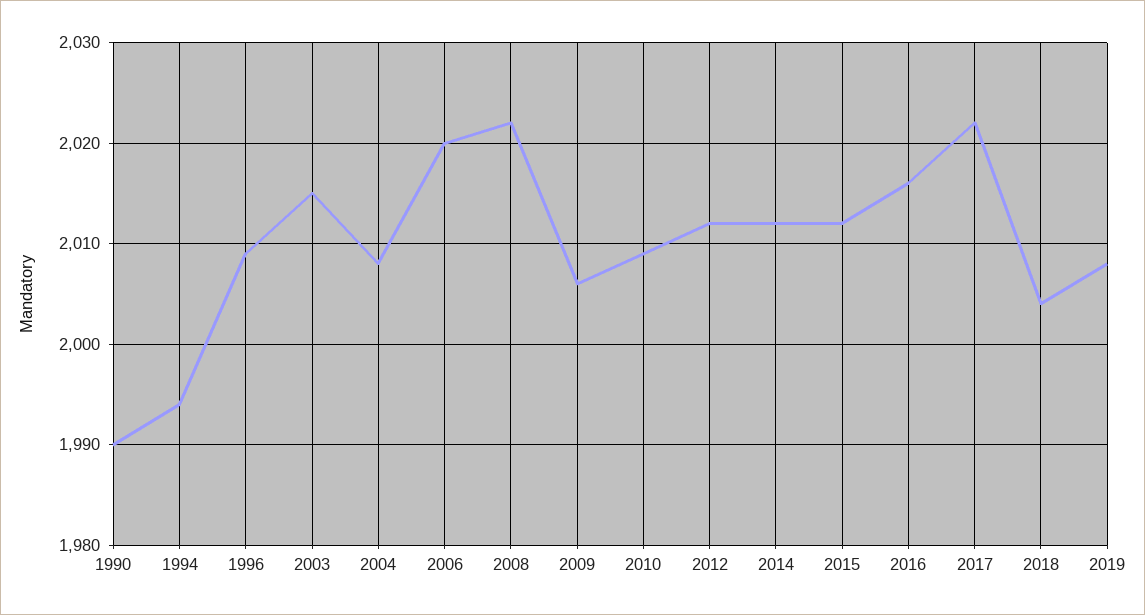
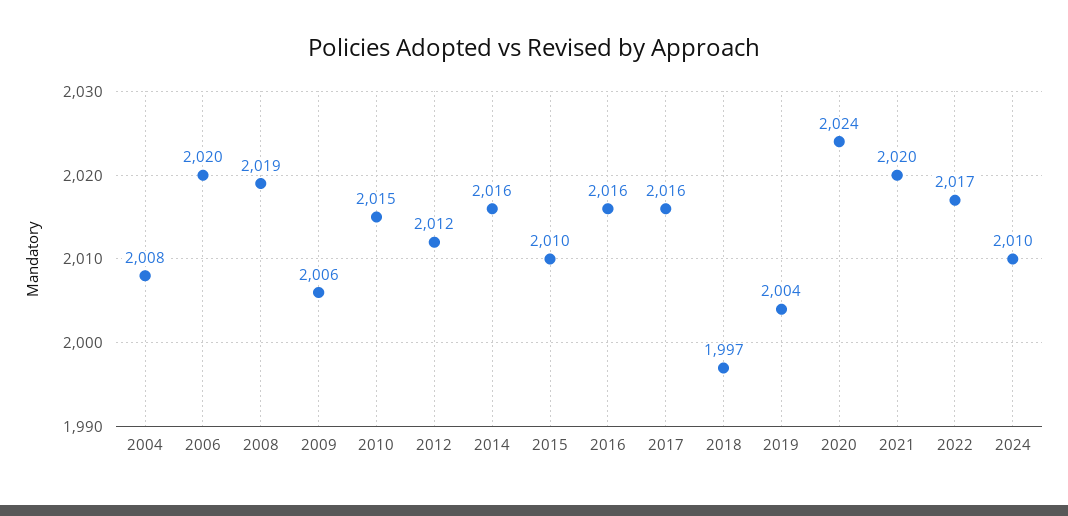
1990: 1990 -> none
1994: 1994 -> none
1996: 2009 -> none
2003: 2015 -> none
2008: 2022 -> 2019
2010: 2009 -> 2015
2014: 2012 -> 2016
2015: 2012 -> 2010
2017: 2022 -> 2016
2018: 2004 -> 1997
2019: 2008 -> 2004
2020: none -> 2024
2021: none -> 2020
2022: none -> 2017
2024: none -> 2010

